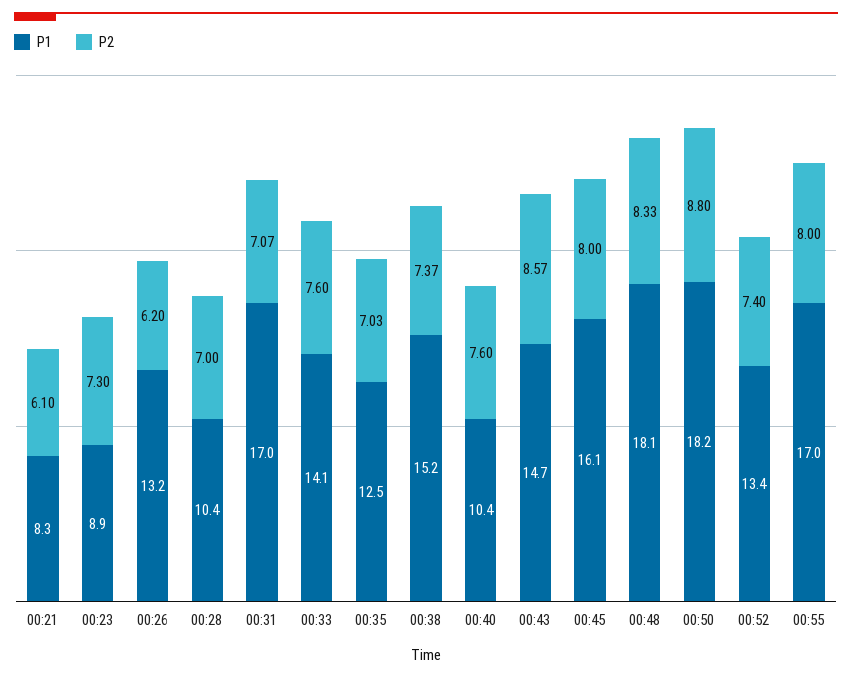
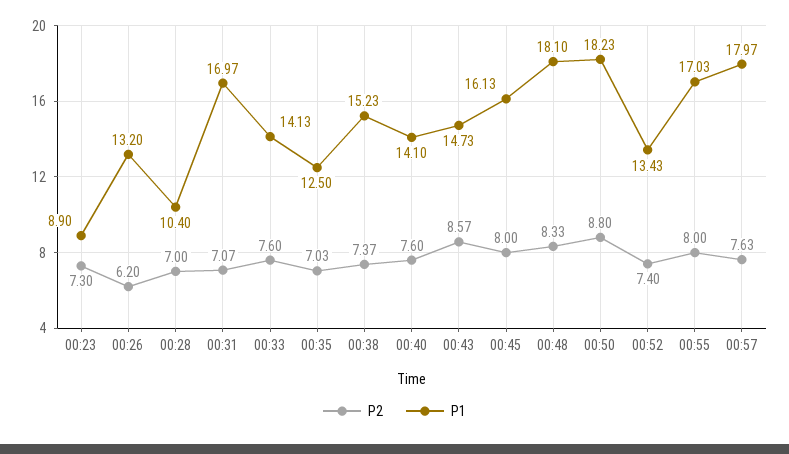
P1, 00:21: 8.3 -> none
P2, 00:21: 6.1 -> none
P1, 00:40: 10.4 -> 14.1
P2, 00:57: none -> 7.63
P1, 00:57: none -> 17.97

